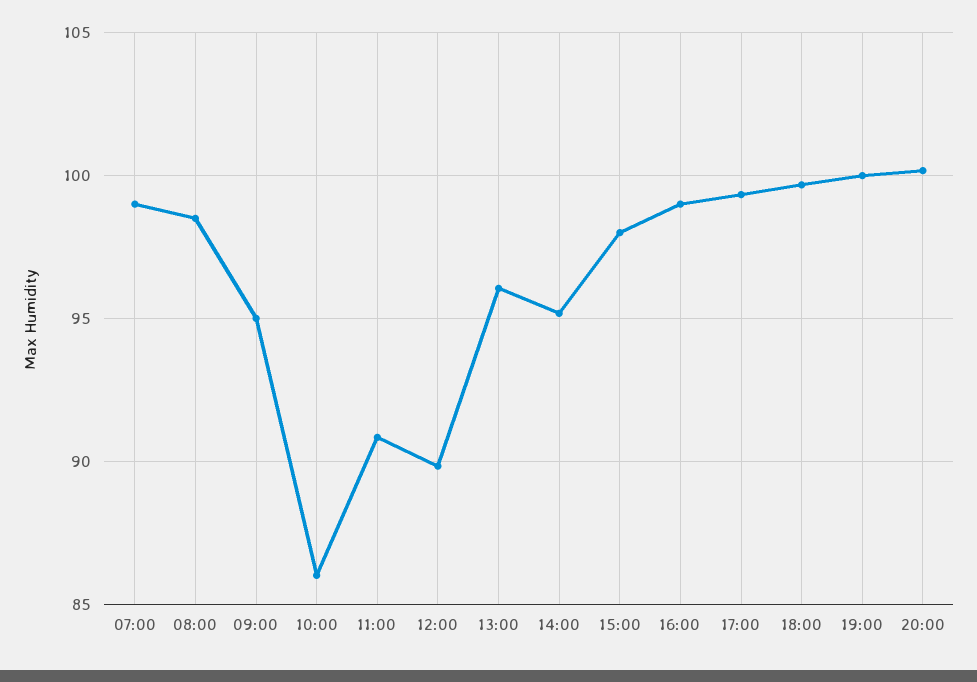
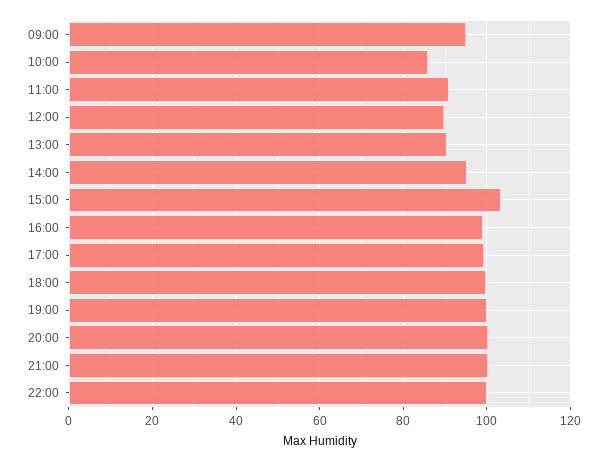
07:00: 99 -> none
08:00: 98.5 -> none
13:00: 96 -> 90
15:00: 98 -> 104
21:00: none -> 100
22:00: none -> 100

